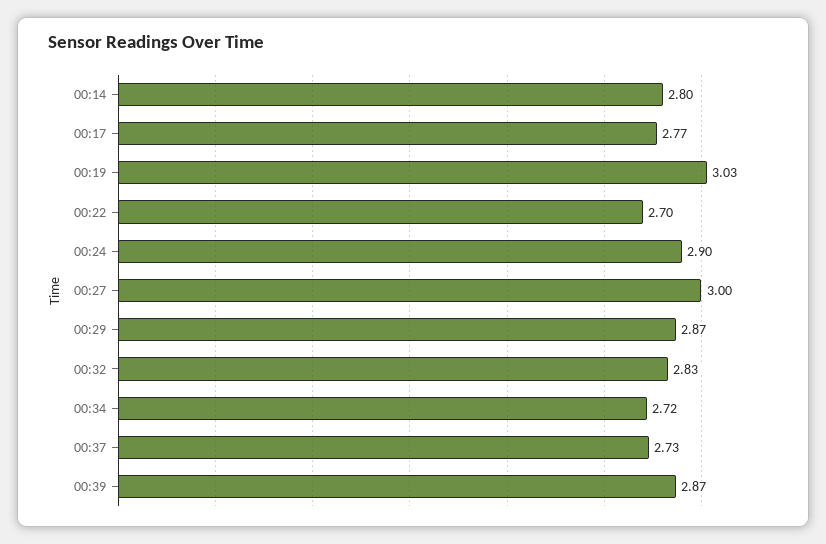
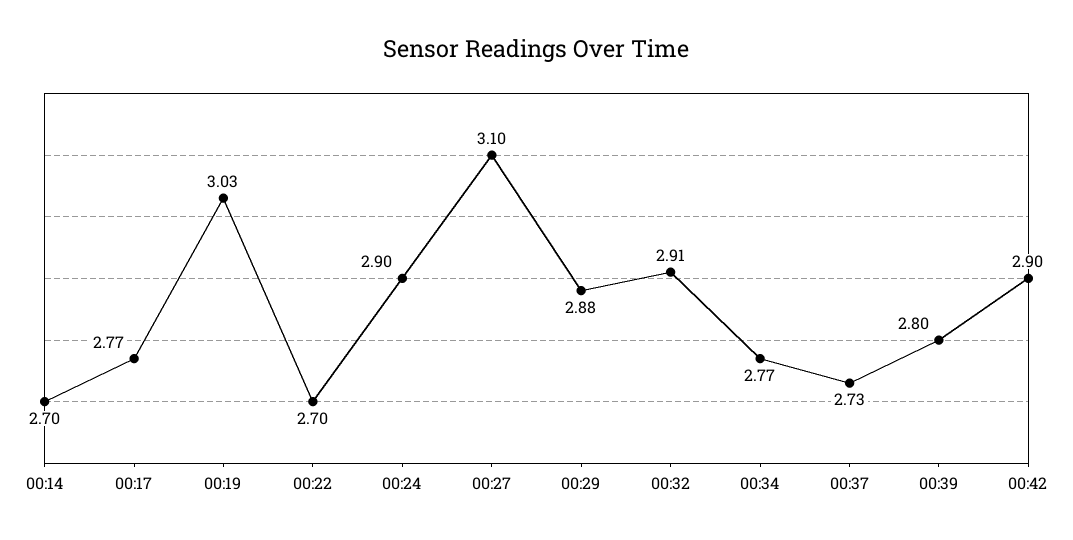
00:14: 2.8 -> 2.7
00:27: 3 -> 3.1
00:29: 2.87 -> 2.88
00:32: 2.83 -> 2.91
00:34: 2.72 -> 2.77
00:39: 2.87 -> 2.8
00:42: none -> 2.9

